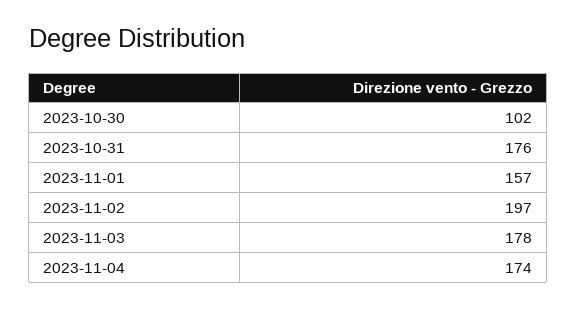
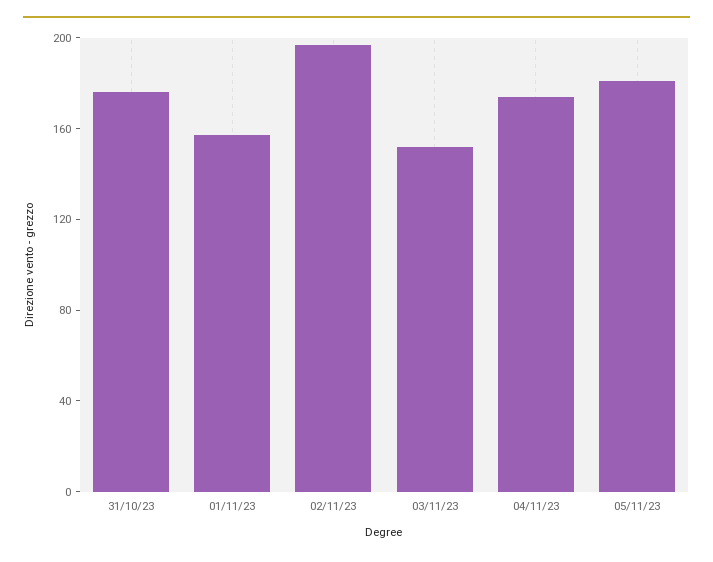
2023-10-30: 102 -> none
2023-11-03: 178 -> 150
05/11/23: none -> 180

